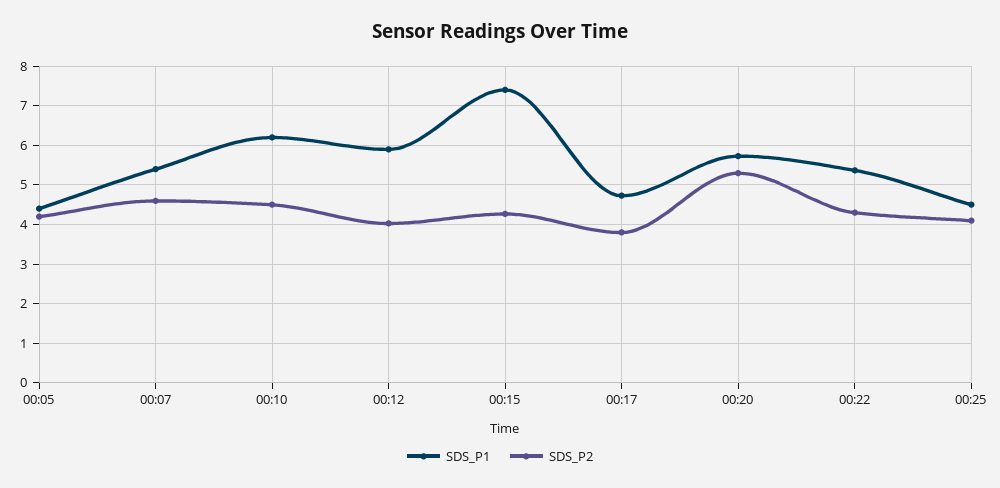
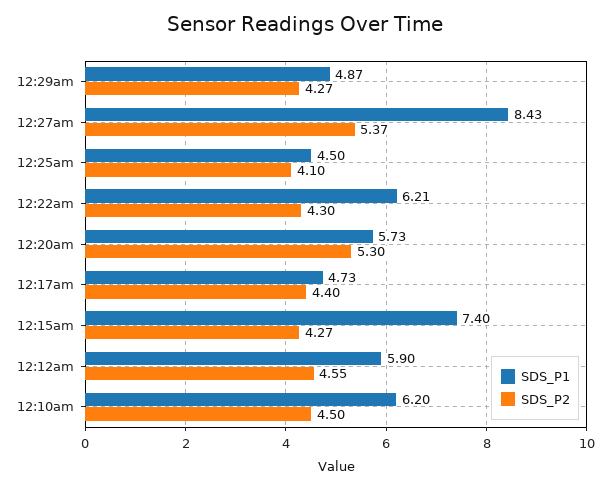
SDS_P1, 00:05: 4.4 -> none
SDS_P2, 00:05: 4.2 -> none
SDS_P1, 00:07: 5.4 -> none
SDS_P2, 00:07: 4.6 -> none
SDS_P2, 00:12: 4 -> 4.55
SDS_P2, 00:17: 3.8 -> 4.4
SDS_P1, 00:22: 5.4 -> 6.21
SDS_P1, 12:29am: none -> 4.87
SDS_P2, 12:29am: none -> 4.27
SDS_P1, 12:27am: none -> 8.43
SDS_P2, 12:27am: none -> 5.37

